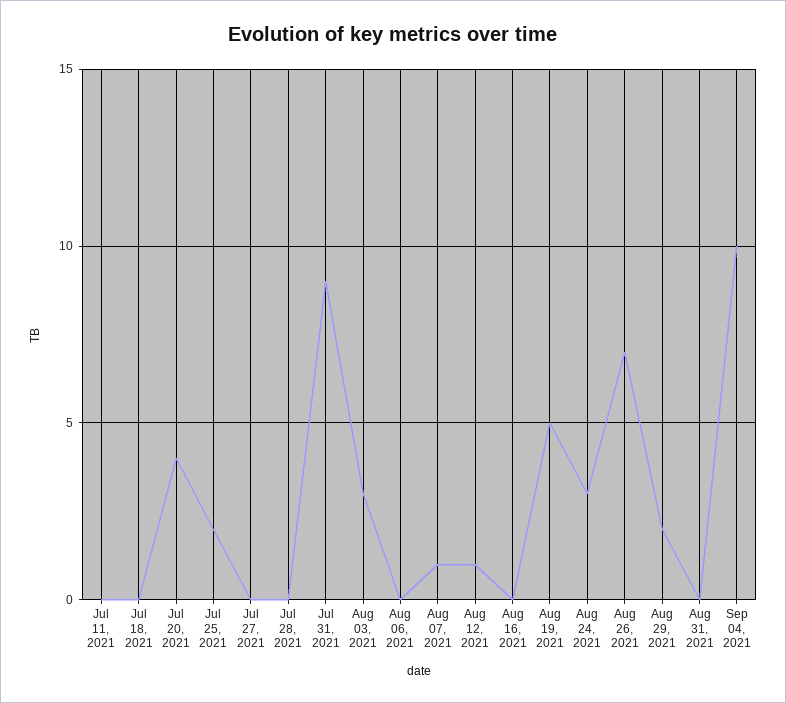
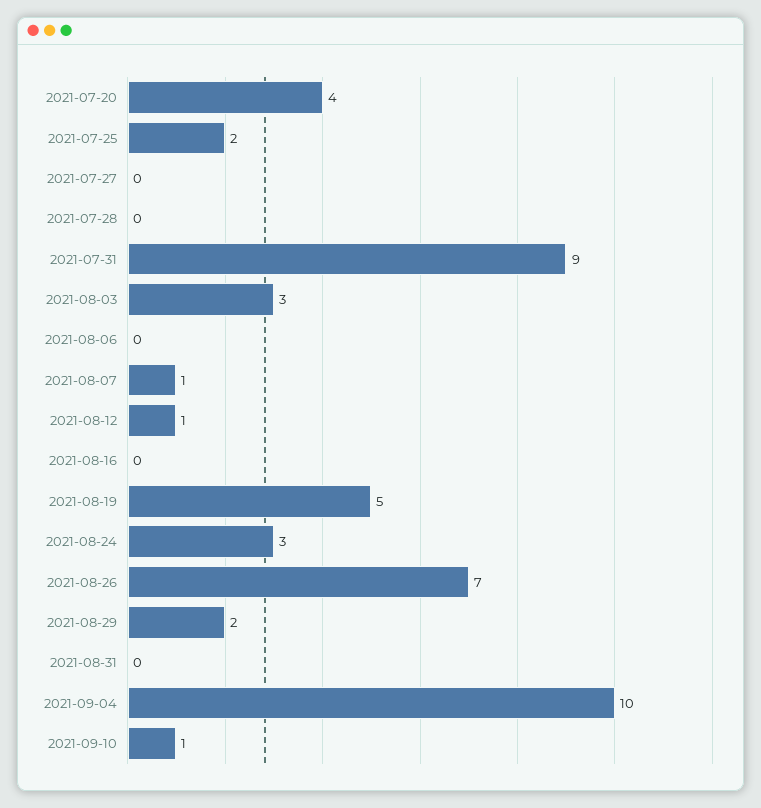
Jul 11, 2021: 0 -> none
Jul 18, 2021: 0 -> none
2021-09-10: none -> 1

